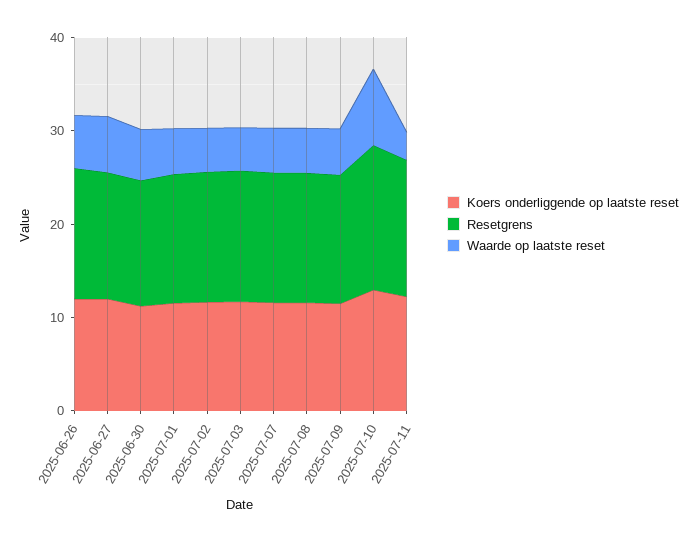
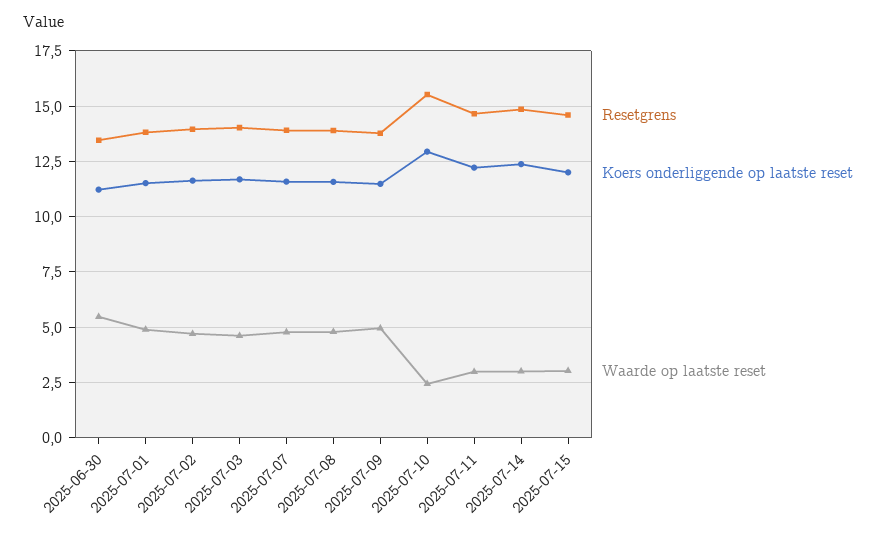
Koers onderliggende op laatste reset, 2025-06-26: 12 -> none
Resetgrens, 2025-06-26: 14 -> none
Waarde op laatste reset, 2025-06-26: 6 -> none
Koers onderliggende op laatste reset, 2025-06-27: 12 -> none
Resetgrens, 2025-06-27: 14 -> none
Waarde op laatste reset, 2025-06-27: 6 -> none
Waarde op laatste reset, 2025-07-10: 8 -> 2.5
Resetgrens, 2025-07-14: none -> 15
Koers onderliggende op laatste reset, 2025-07-14: none -> 12.5
Waarde op laatste reset, 2025-07-14: none -> 3
Resetgrens, 2025-07-15: none -> 14.5
Koers onderliggende op laatste reset, 2025-07-15: none -> 12
Waarde op laatste reset, 2025-07-15: none -> 3

